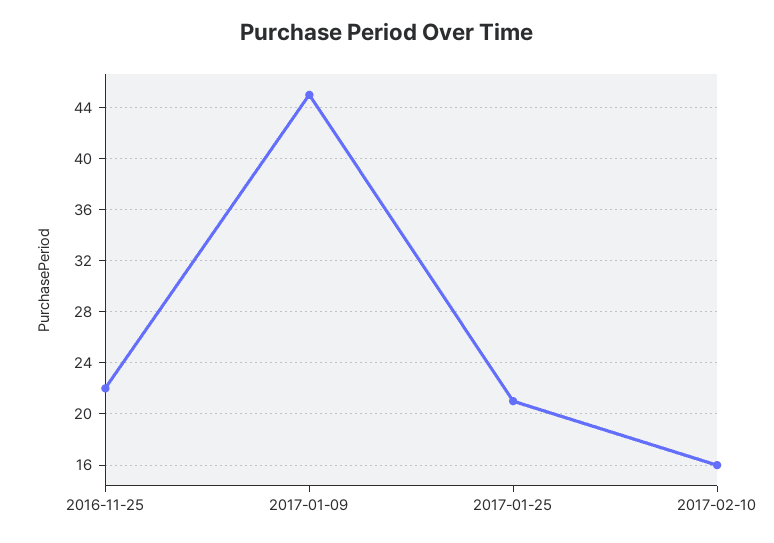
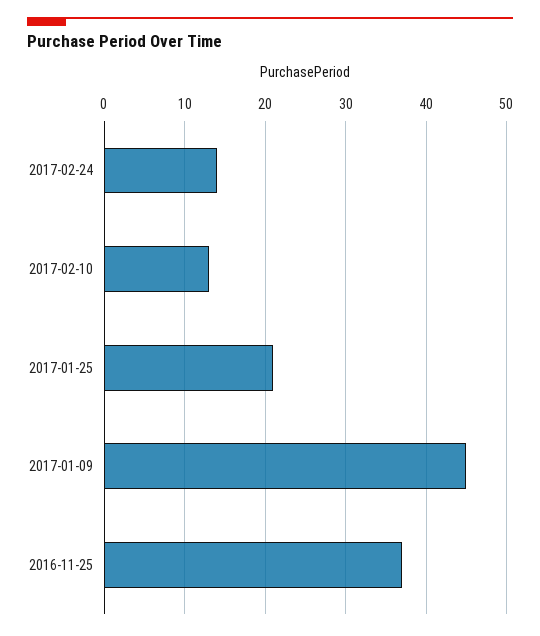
2016-11-25: 22 -> 37
2017-02-10: 16 -> 13
2017-02-24: none -> 14

